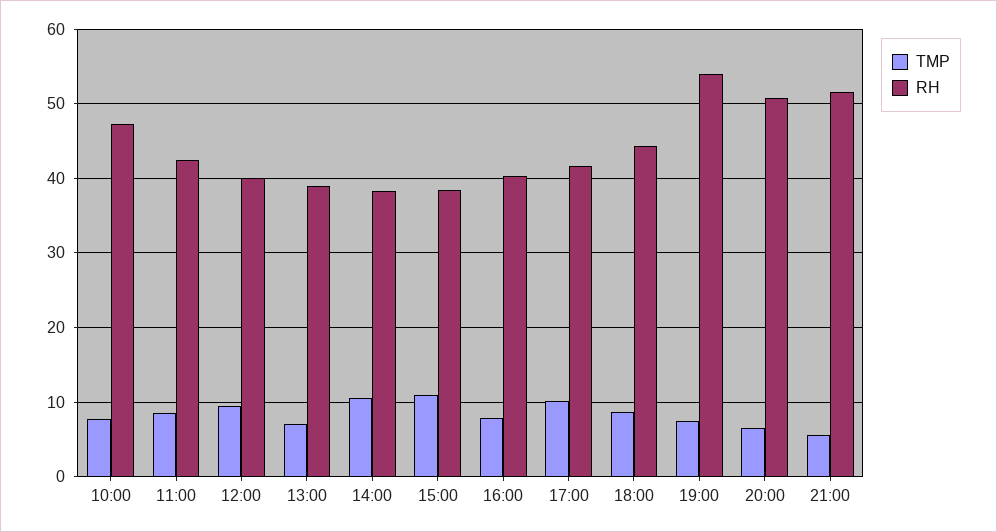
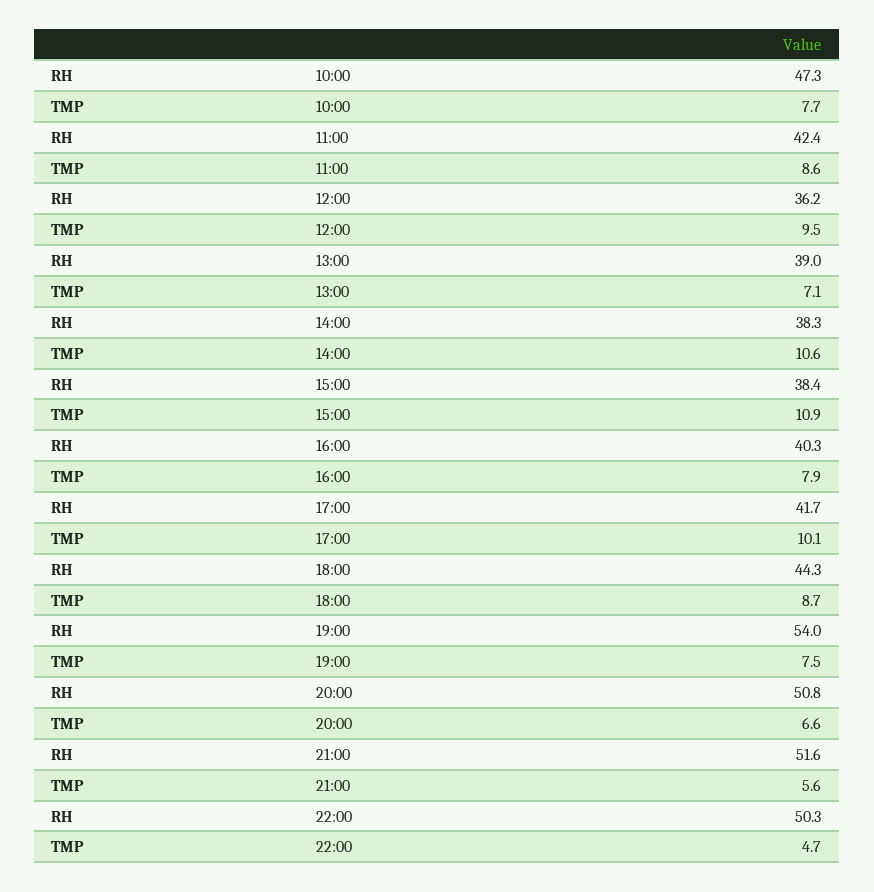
RH, 12:00: 40 -> 36.2
RH, 22:00: none -> 50.3
TMP, 22:00: none -> 4.7

